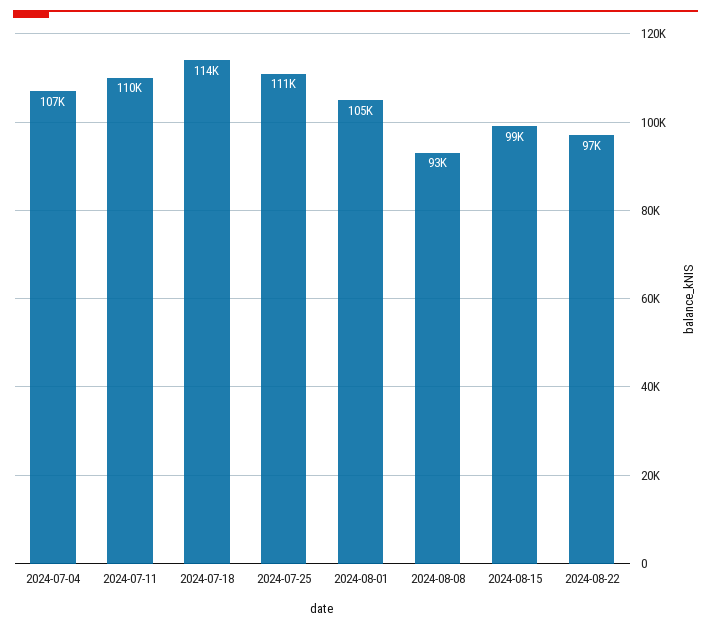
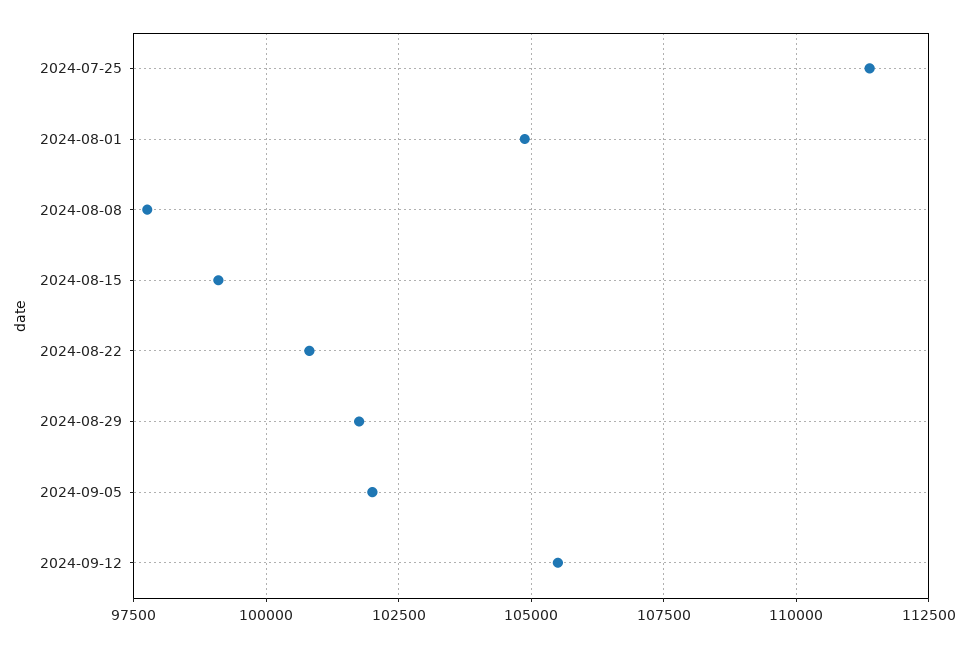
2024-07-04: 107000 -> none
2024-07-11: 110000 -> none
2024-07-18: 114000 -> none
2024-08-08: 93000 -> 97750
2024-08-22: 97000 -> 100750
2024-08-29: none -> 101750
2024-09-05: none -> 102000
2024-09-12: none -> 105500

